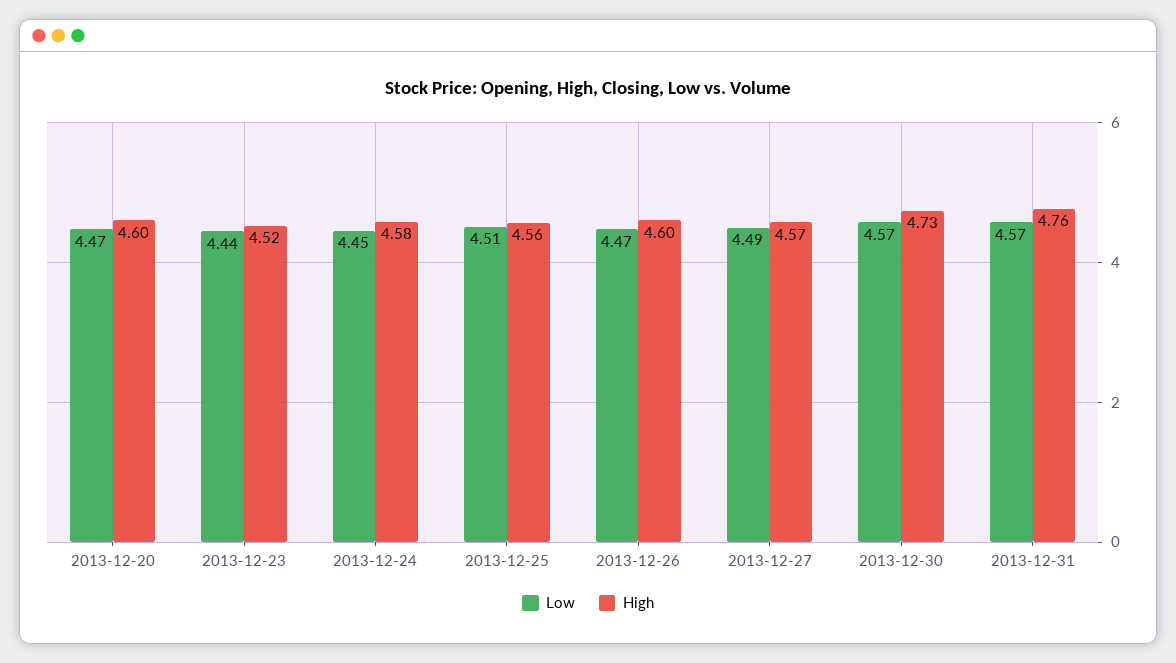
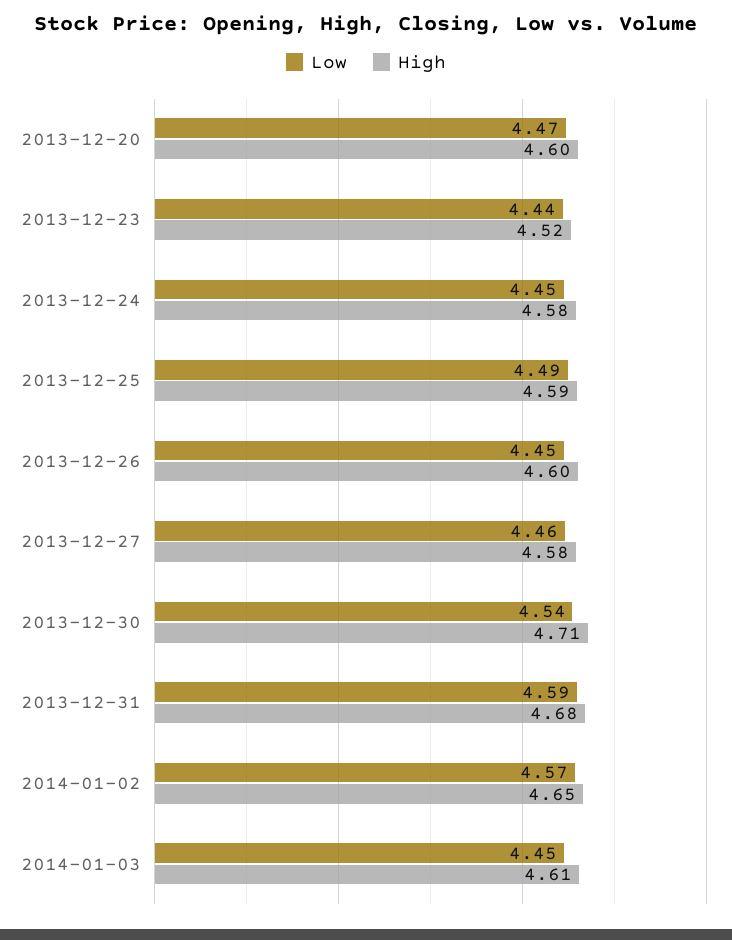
Low, 2013-12-25: 4.51 -> 4.49
High, 2013-12-25: 4.56 -> 4.59
Low, 2013-12-26: 4.47 -> 4.45
Low, 2013-12-27: 4.49 -> 4.46
High, 2013-12-27: 4.57 -> 4.58
Low, 2013-12-30: 4.57 -> 4.54
High, 2013-12-30: 4.73 -> 4.71
Low, 2013-12-31: 4.57 -> 4.59
High, 2013-12-31: 4.76 -> 4.68
Low, 2014-01-02: none -> 4.57
High, 2014-01-02: none -> 4.65
Low, 2014-01-03: none -> 4.45
High, 2014-01-03: none -> 4.61

